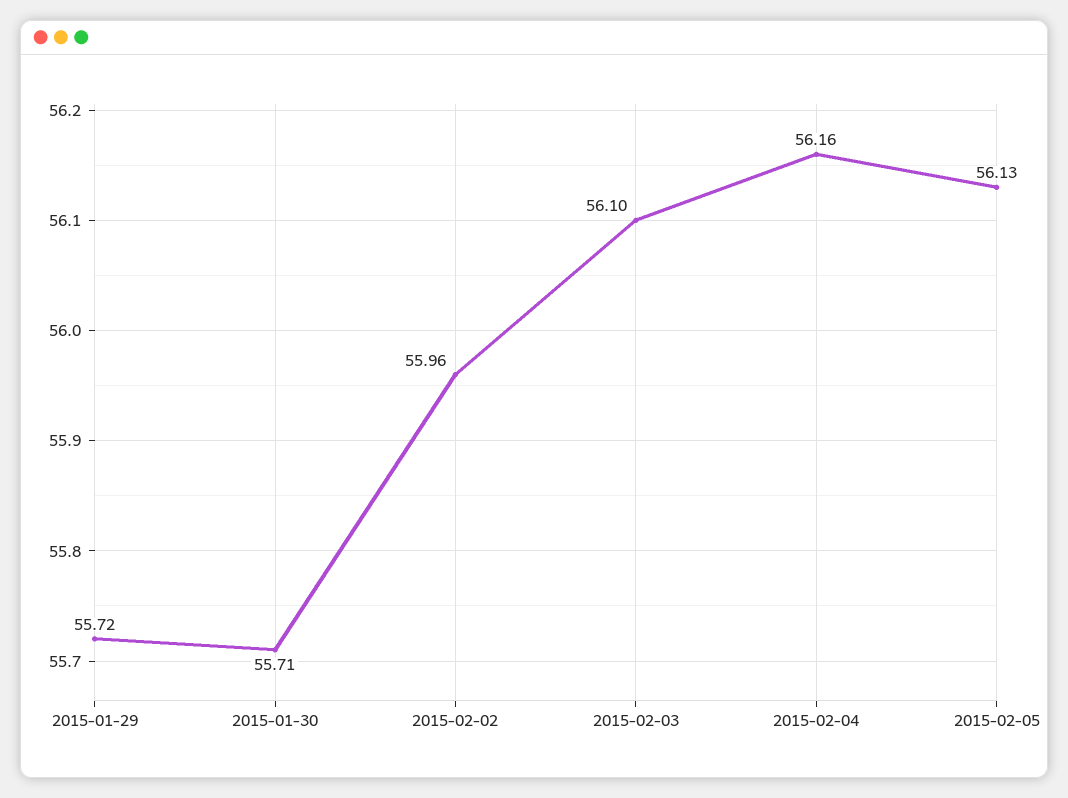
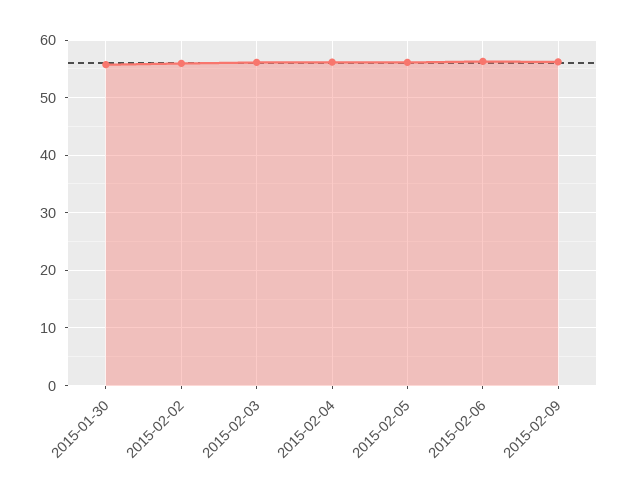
2015-01-29: 55.72 -> none
2015-02-06: none -> 56
2015-02-09: none -> 56

